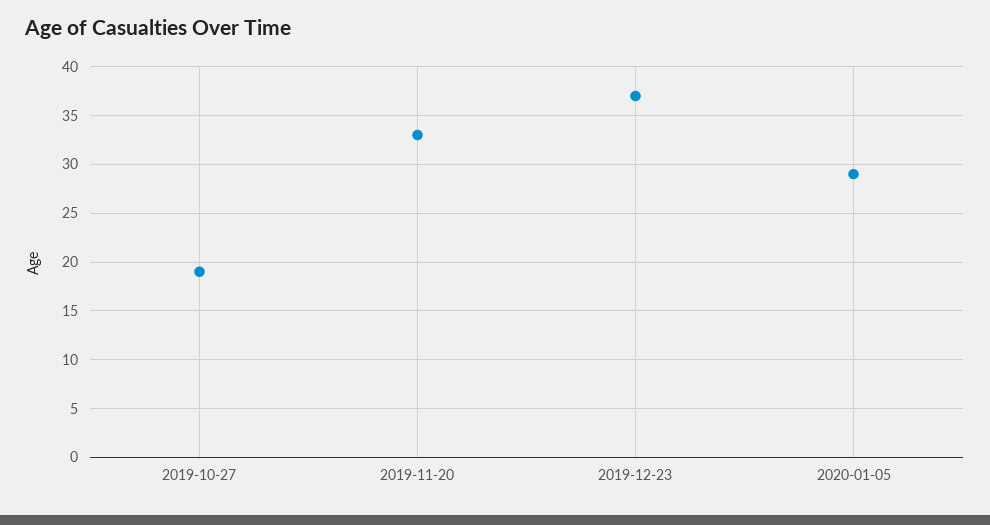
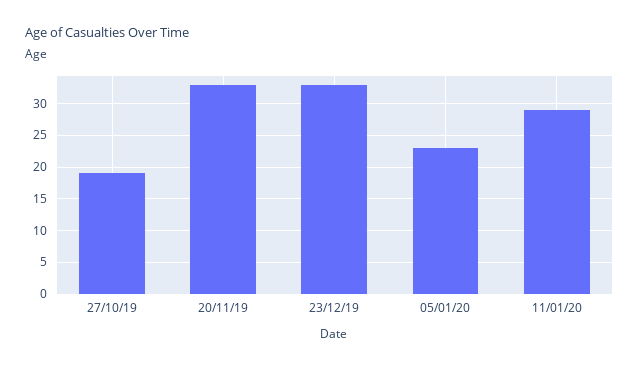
2019-12-23: 37 -> 33
2020-01-05: 29 -> 23
11/01/20: none -> 29

